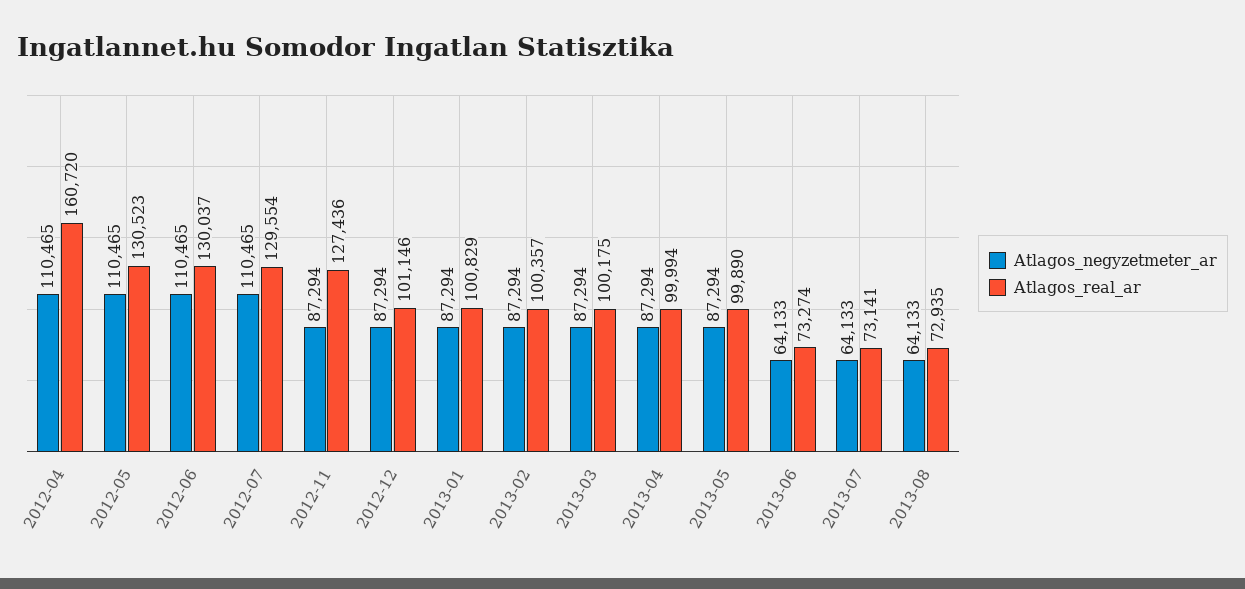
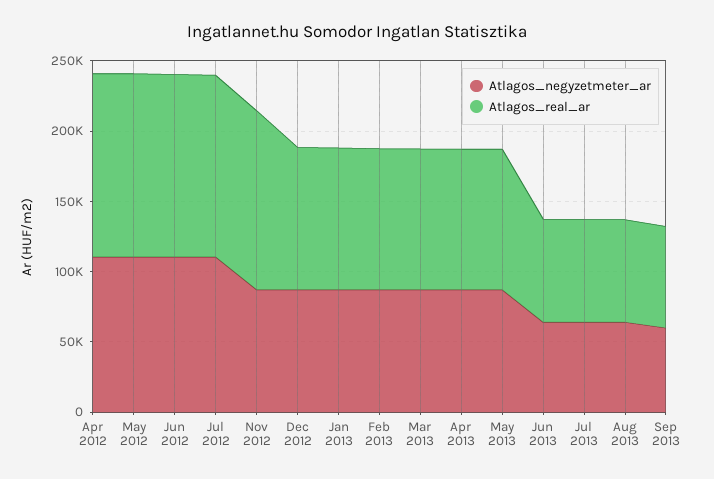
Atlagos_real_ar, 2012-04: 160720 -> 130000
Atlagos_negyzetmeter_ar, Sep 2013: none -> 60000
Atlagos_real_ar, Sep 2013: none -> 70000

